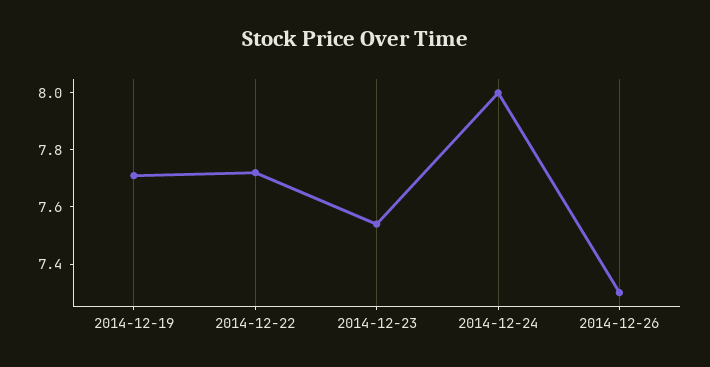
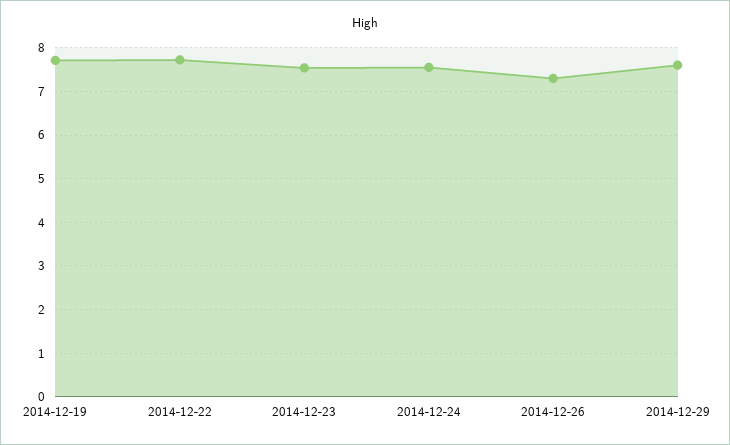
2014-12-24: 8 -> 7.6
2014-12-29: none -> 7.6

